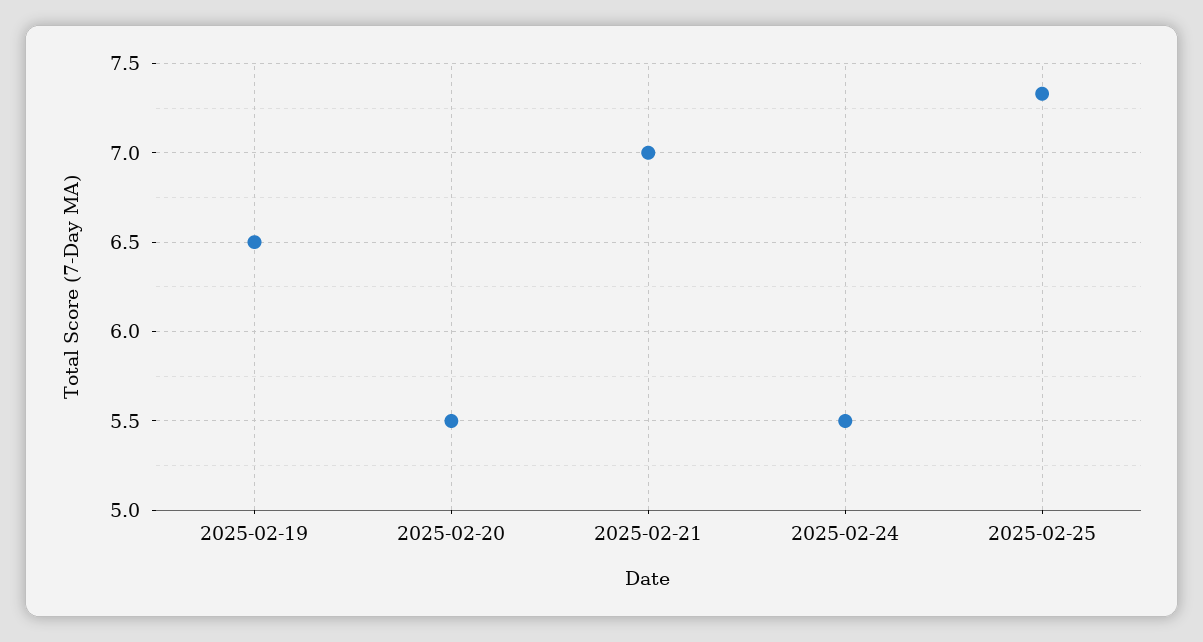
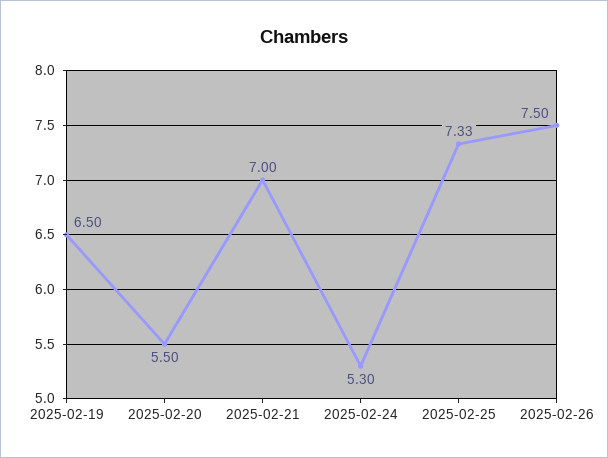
2025-02-24: 5.5 -> 5.3
2025-02-26: none -> 7.5

